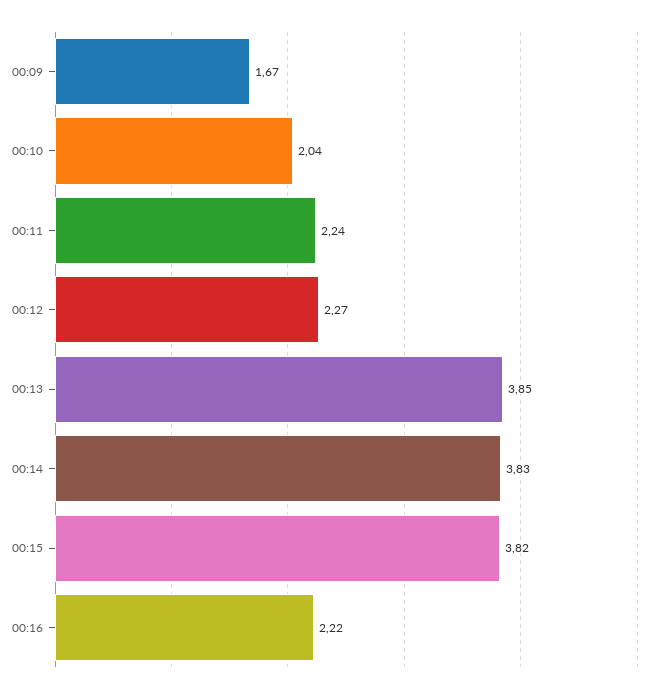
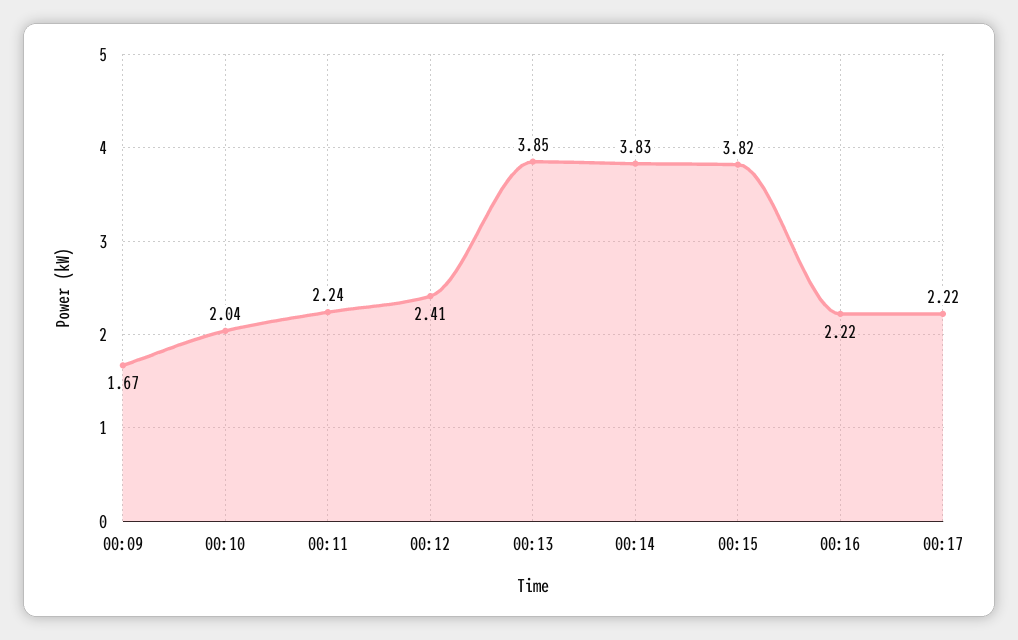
00:12: 2.27 -> 2.41
00:17: none -> 2.22

